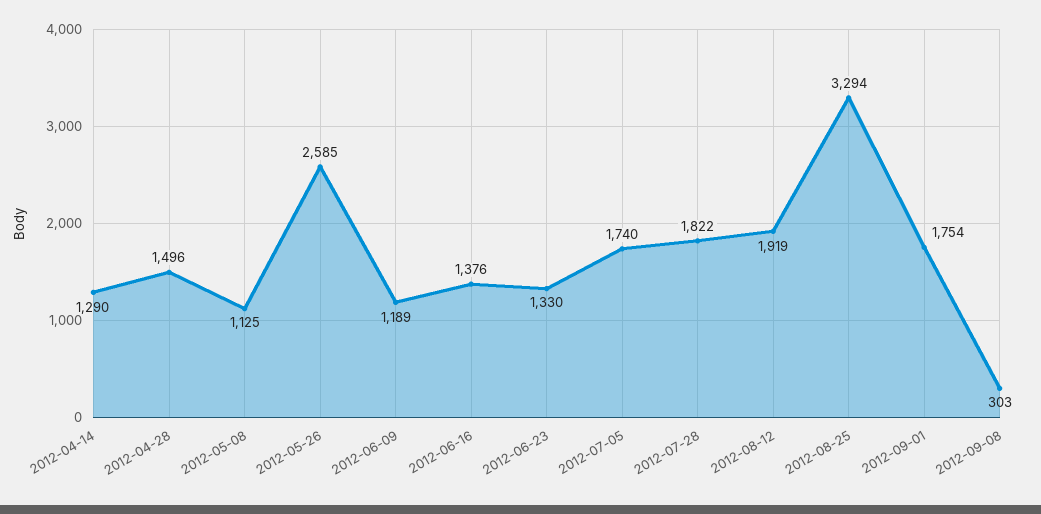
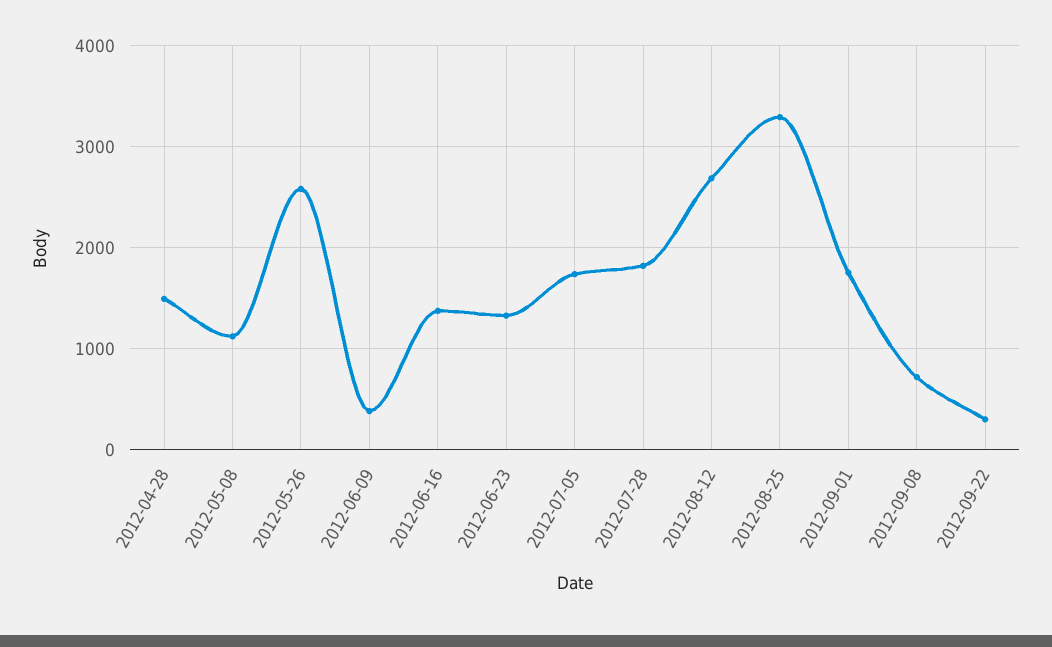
2012-04-14: 1290 -> none
2012-06-09: 1189 -> 400
2012-08-12: 1919 -> 2700
2012-09-08: 303 -> 700
2012-09-22: none -> 300

